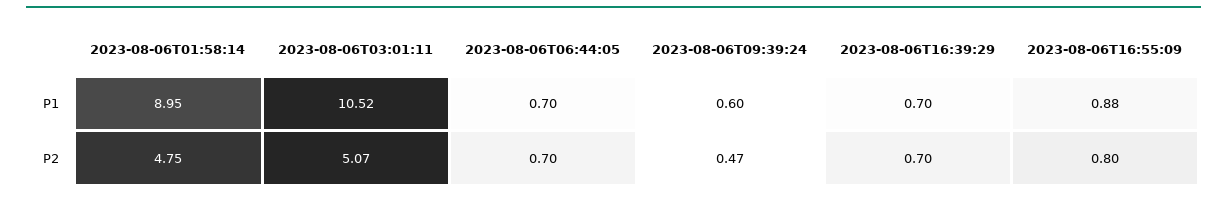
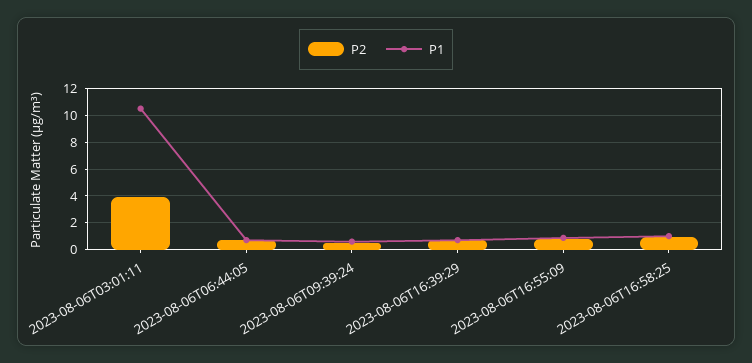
P1, 2023-08-06T01:58:14: 8.95 -> none
P2, 2023-08-06T01:58:14: 4.75 -> none
P2, 2023-08-06T03:01:11: 5.07 -> 4
P2, 2023-08-06T16:58:25: none -> 1
P1, 2023-08-06T16:58:25: none -> 1

